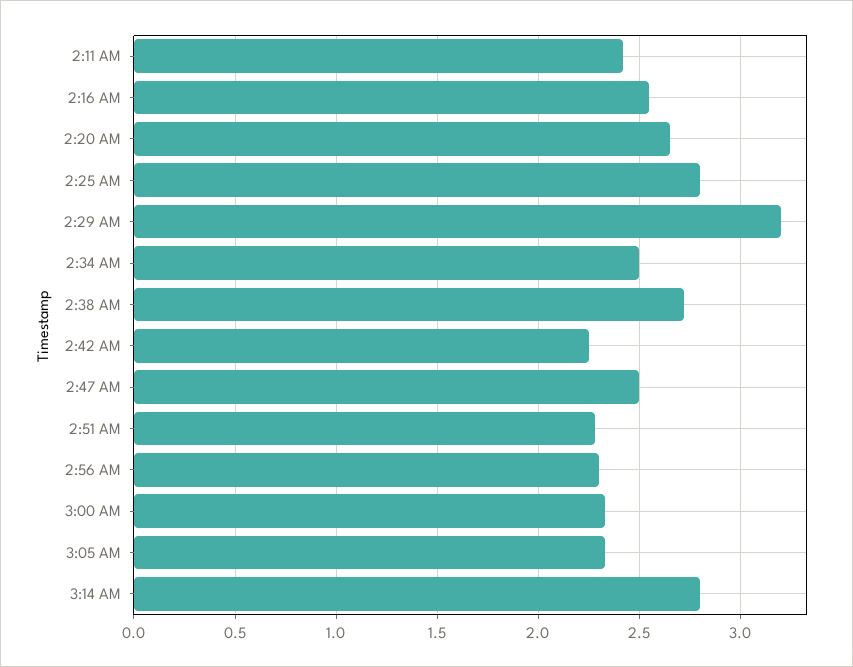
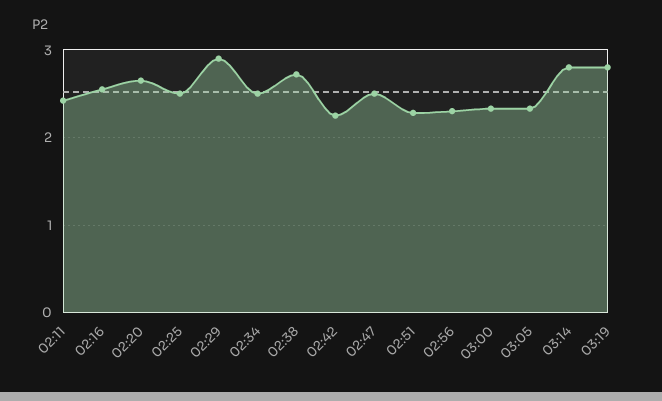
2:25 AM: 2.8 -> 2.5
2:29 AM: 3.2 -> 2.9
03:19: none -> 2.8

